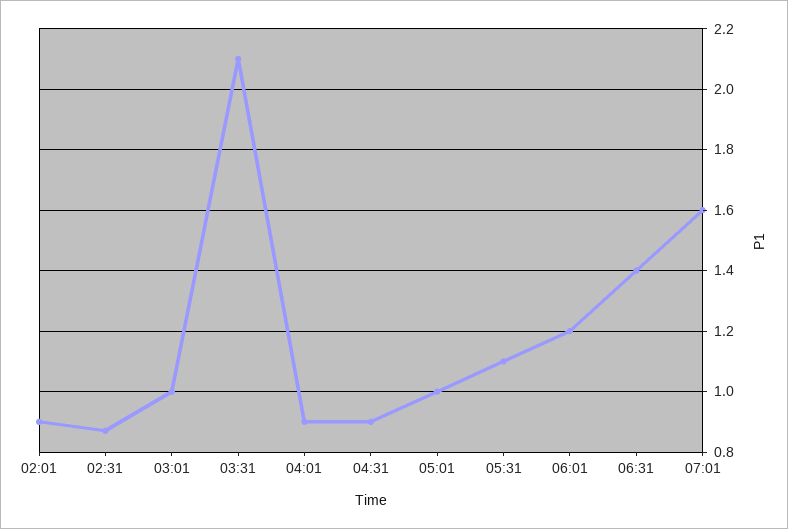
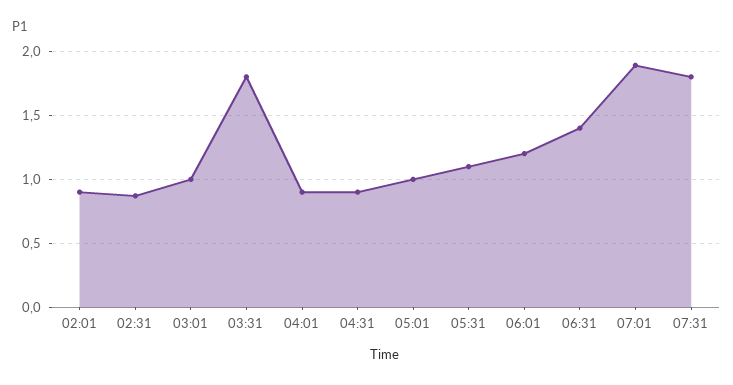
03:31: 2.1 -> 1.8
07:01: 1.6 -> 1.9
07:31: none -> 1.8

